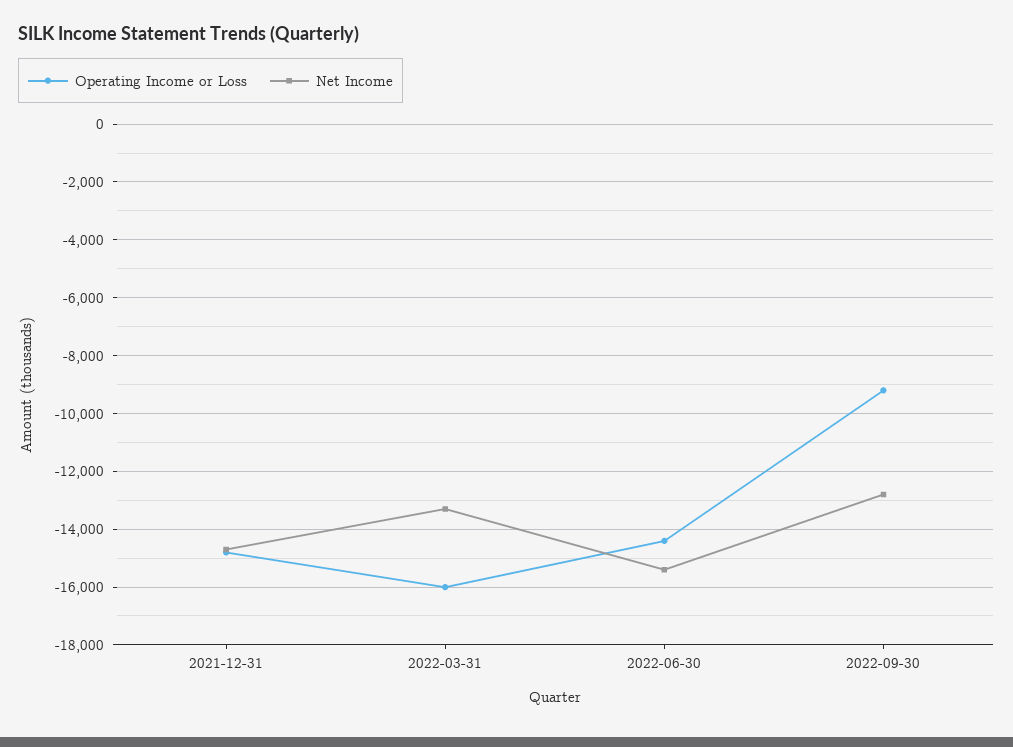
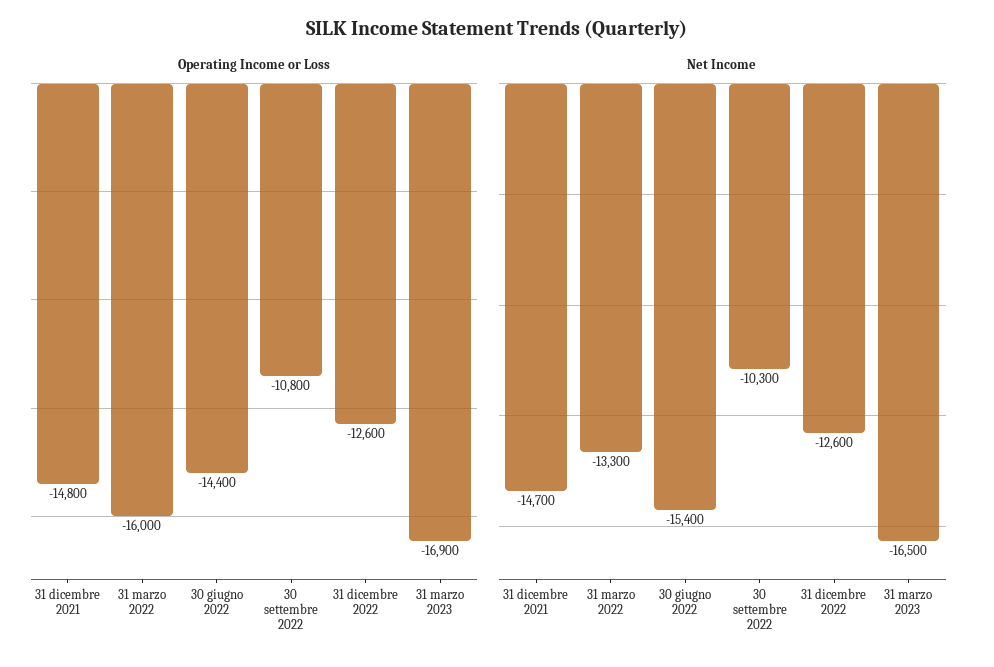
Operating Income or Loss, 2022-09-30: -9250 -> -10800
Net Income, 2022-09-30: -12750 -> -10300
Operating Income or Loss, 31 dicembre 2022: none -> -12600
Operating Income or Loss, 31 marzo 2023: none -> -16900
Net Income, 31 dicembre 2022: none -> -12600
Net Income, 31 marzo 2023: none -> -16500

